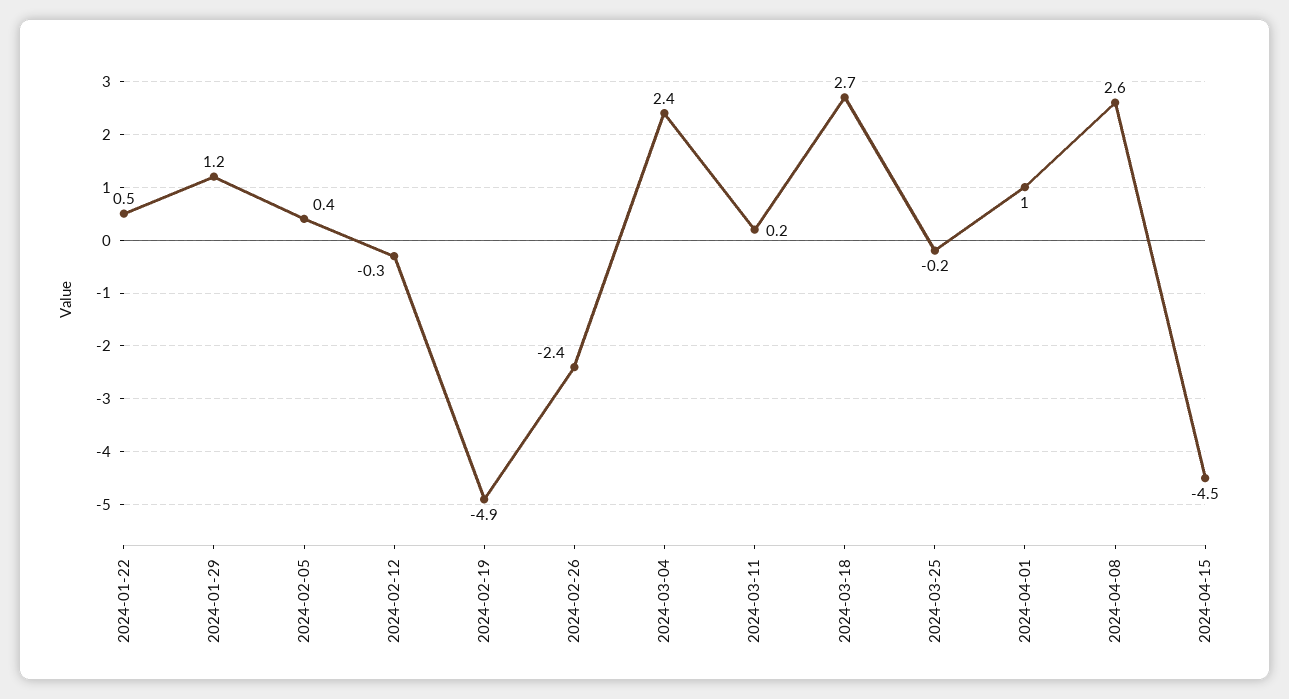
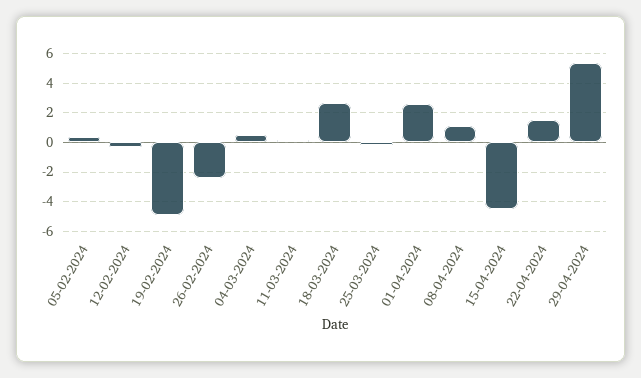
2024-01-22: 0.5 -> none
2024-01-29: 1.2 -> none
2024-03-04: 2.4 -> 0.5
2024-04-01: 1 -> 2.5
2024-04-08: 2.6 -> 1
22-04-2024: none -> 1.5
29-04-2024: none -> 5.5

